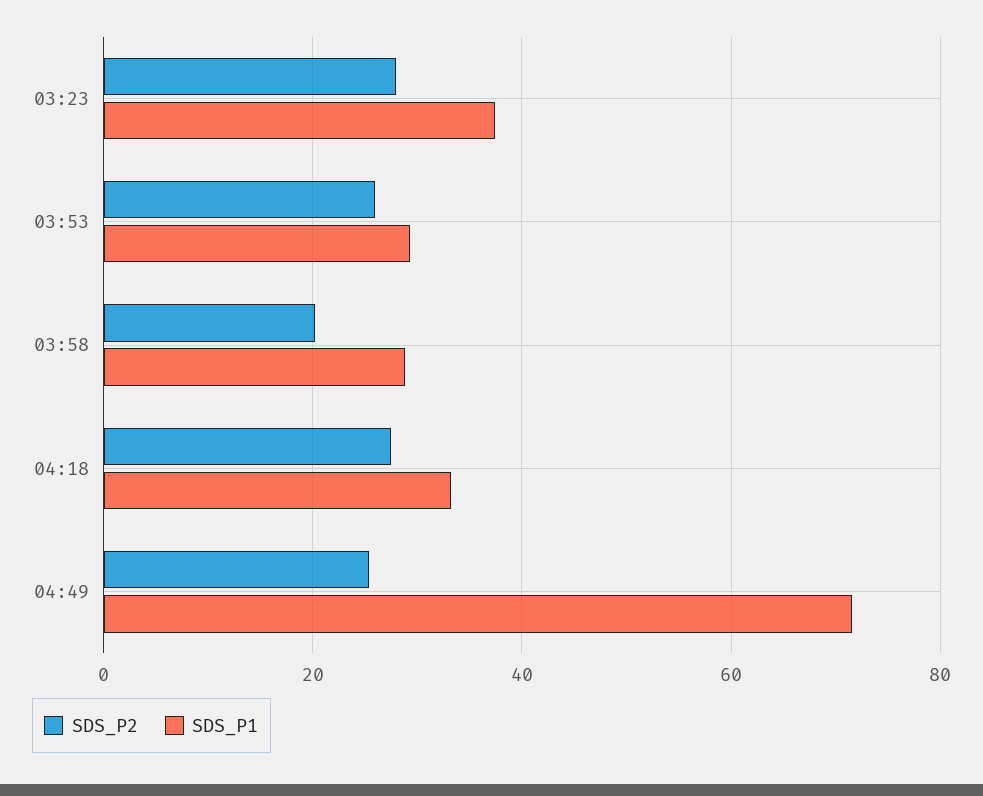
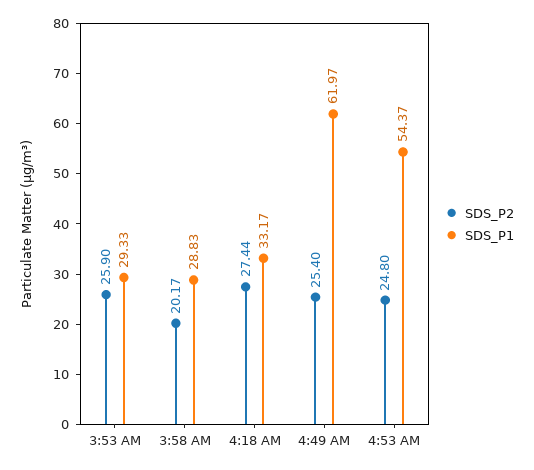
SDS_P2, 03:23: 28 -> none
SDS_P1, 03:23: 38 -> none
SDS_P1, 04:49: 72 -> 61.97
SDS_P2, 4:53 AM: none -> 24.8
SDS_P1, 4:53 AM: none -> 54.37

